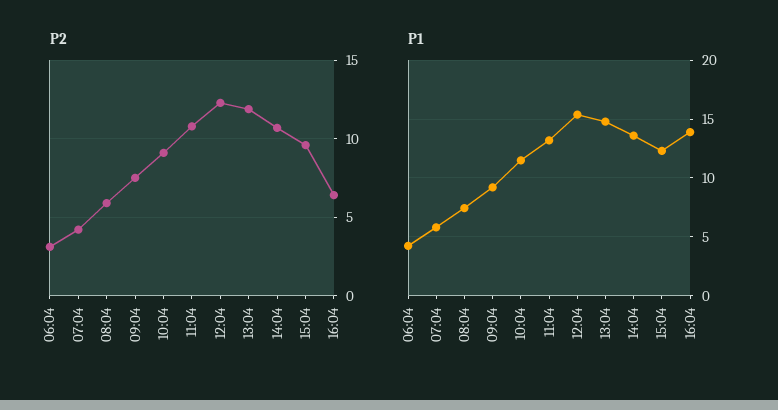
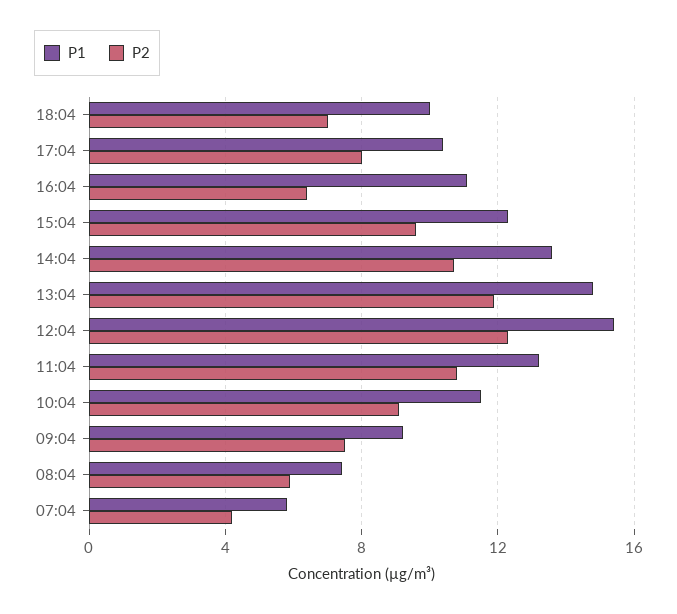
P2, 06:04: 3 -> none
P1, 06:04: 4 -> none
P1, 16:04: 14 -> 11
P1, 18:04: none -> 10
P2, 18:04: none -> 7
P1, 17:04: none -> 10.5
P2, 17:04: none -> 8

